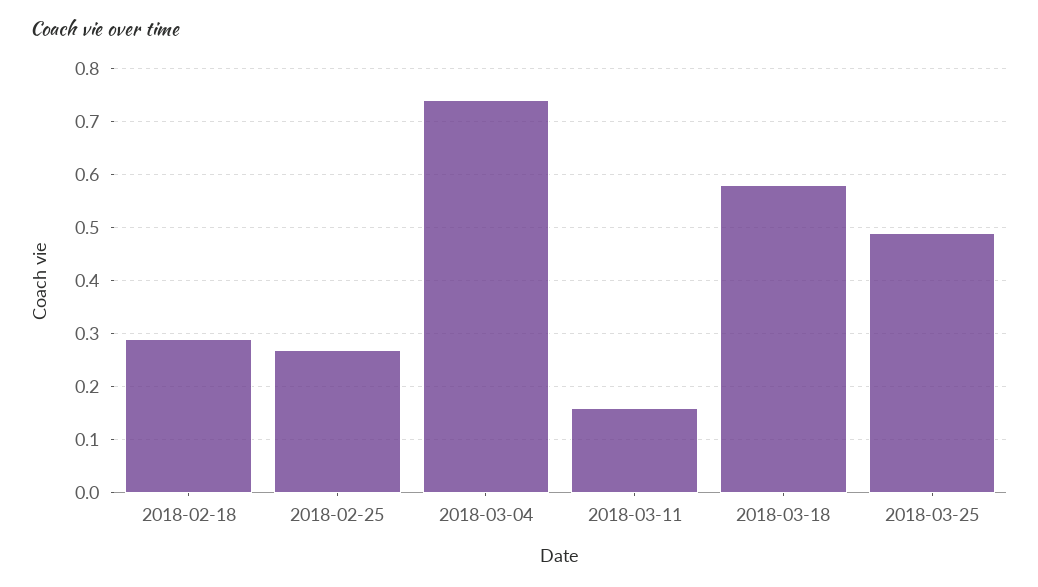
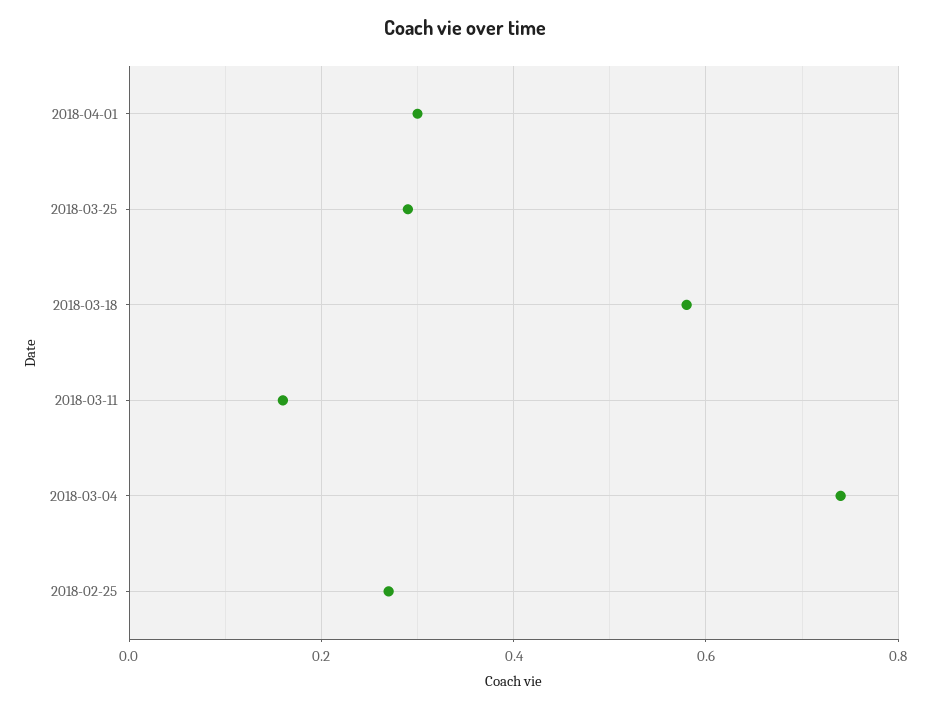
2018-02-18: 0.3 -> none
2018-03-25: 0.5 -> 0.3
2018-04-01: none -> 0.3

